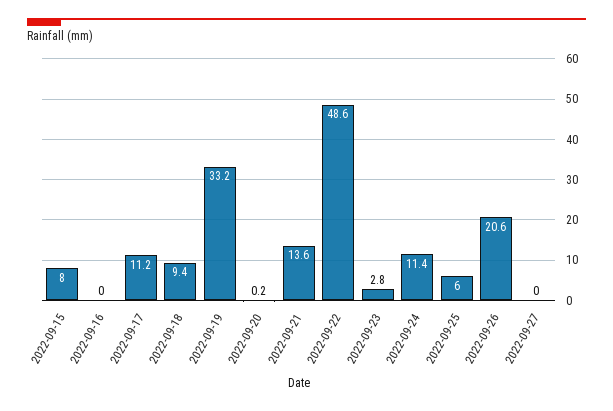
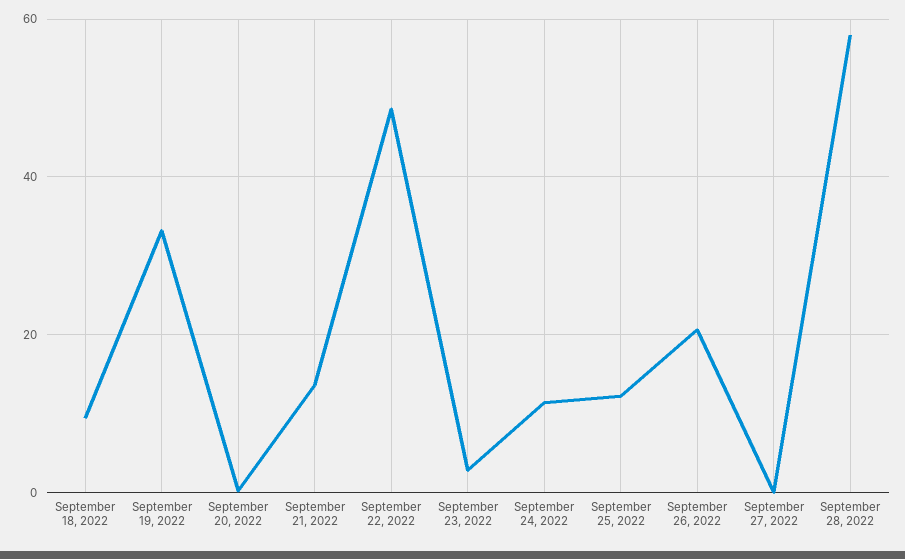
2022-09-15: 8 -> none
2022-09-16: 0 -> none
2022-09-17: 11.2 -> none
2022-09-25: 6 -> 12
September 28, 2022: none -> 58

